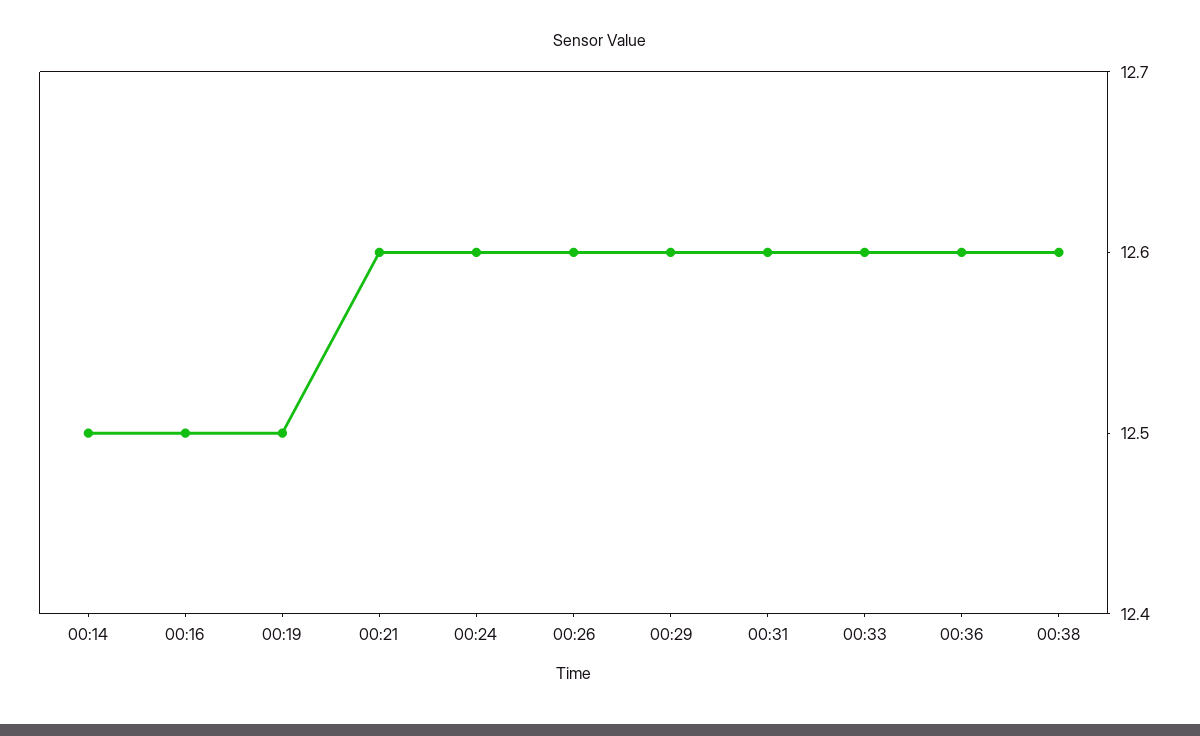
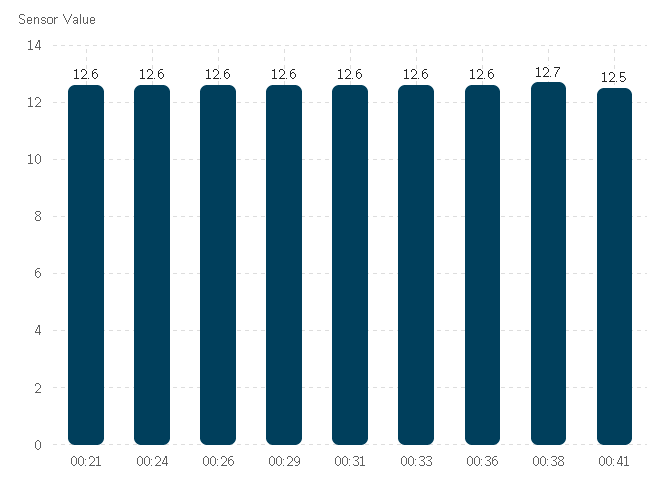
00:14: 12.5 -> none
00:16: 12.5 -> none
00:19: 12.5 -> none
00:38: 12.6 -> 12.7
00:41: none -> 12.5

